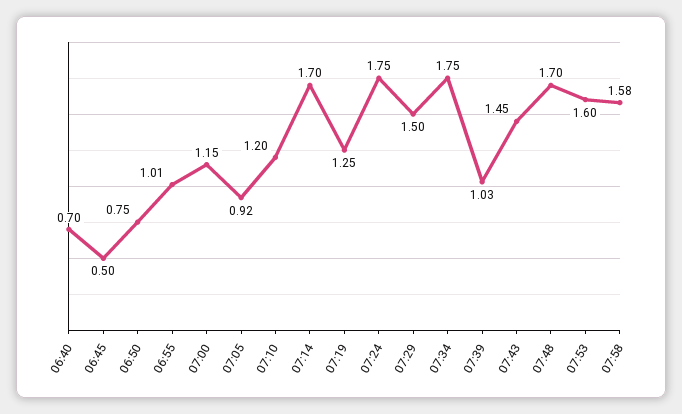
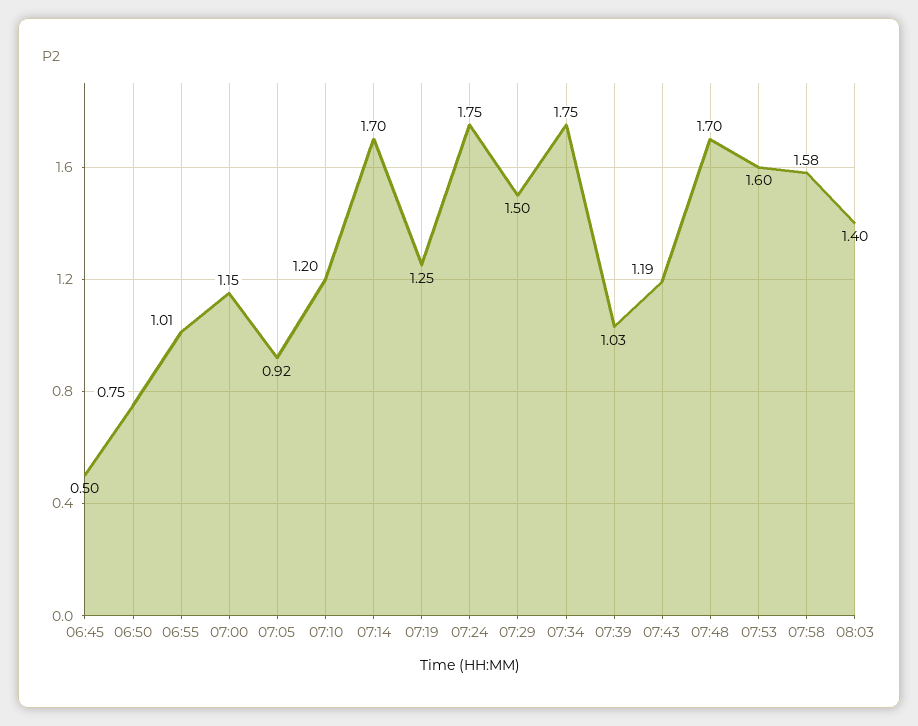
06:40: 0.7 -> none
07:43: 1.45 -> 1.19
08:03: none -> 1.4

